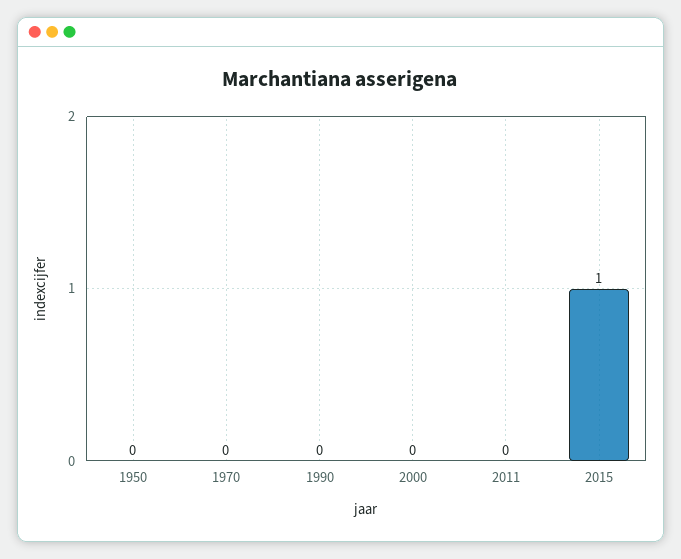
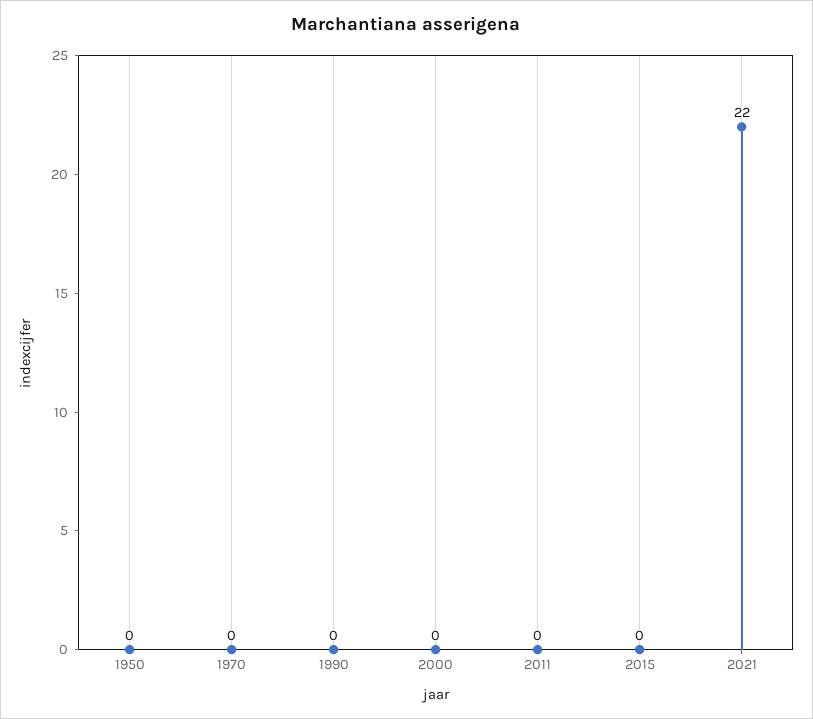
2015: 1 -> 0
2021: none -> 22

